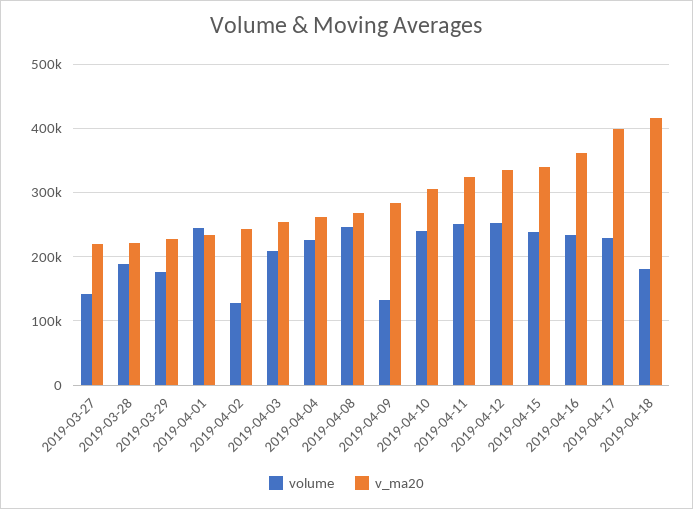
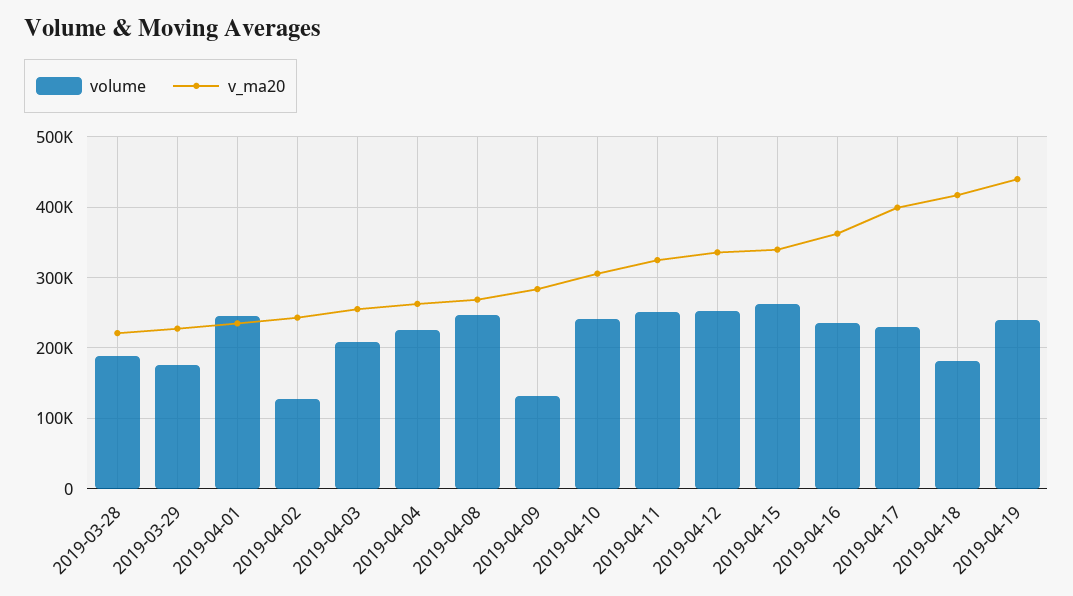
volume, 2019-03-27: 140000 -> none
v_ma20, 2019-03-27: 220000 -> none
volume, 2019-04-15: 240000 -> 260000
volume, 2019-04-19: none -> 240000
v_ma20, 2019-04-19: none -> 440000

